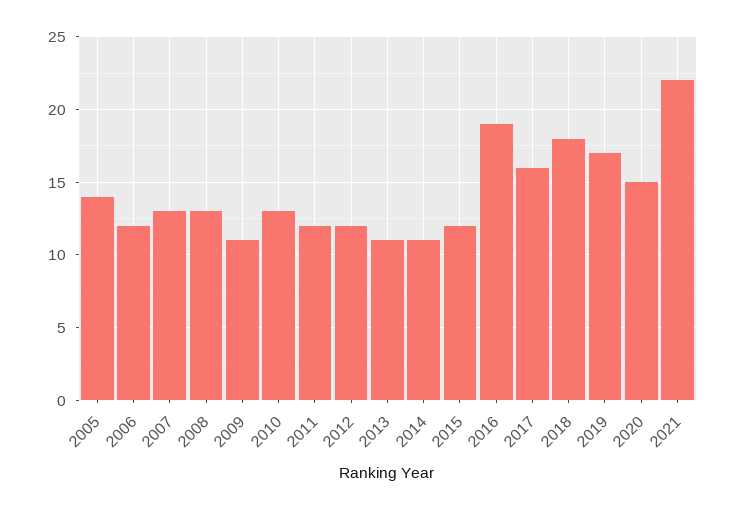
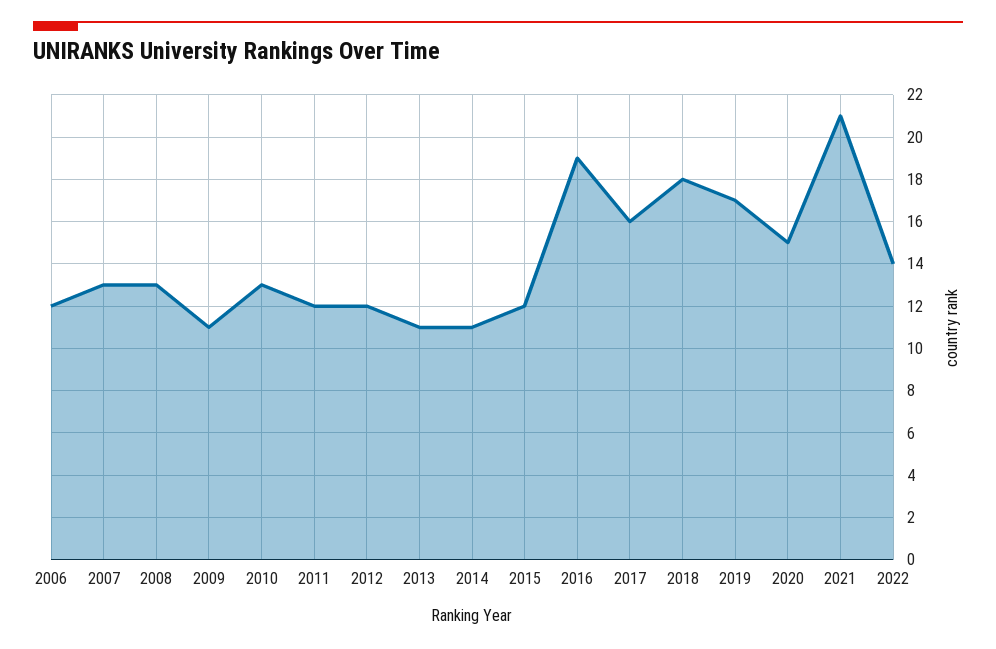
2005: 14 -> none
2021: 22 -> 21
2022: none -> 14

